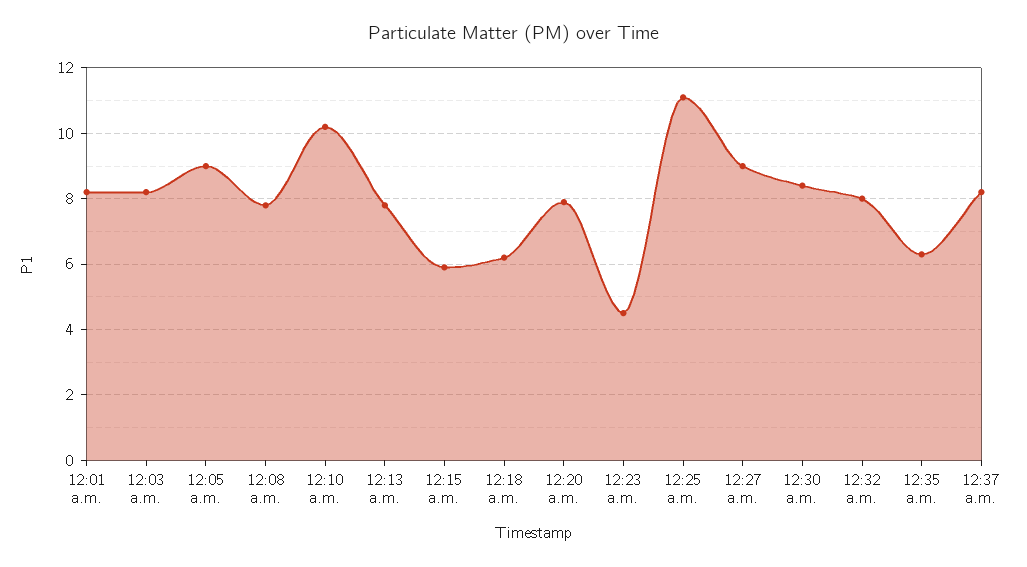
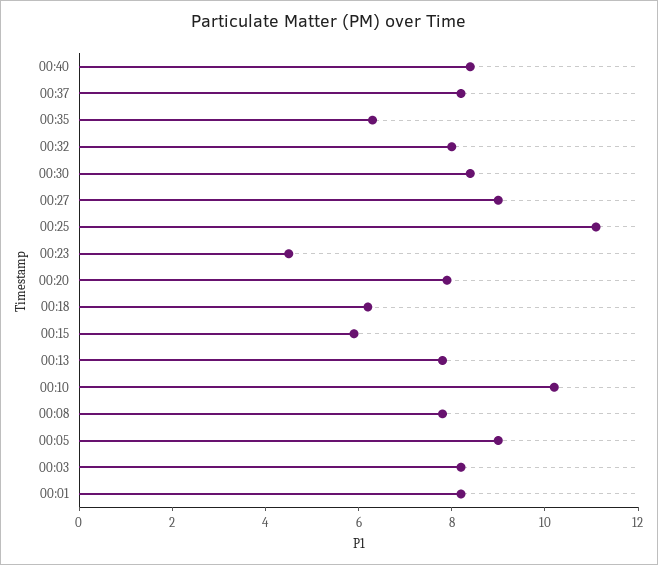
00:40: none -> 8.5

